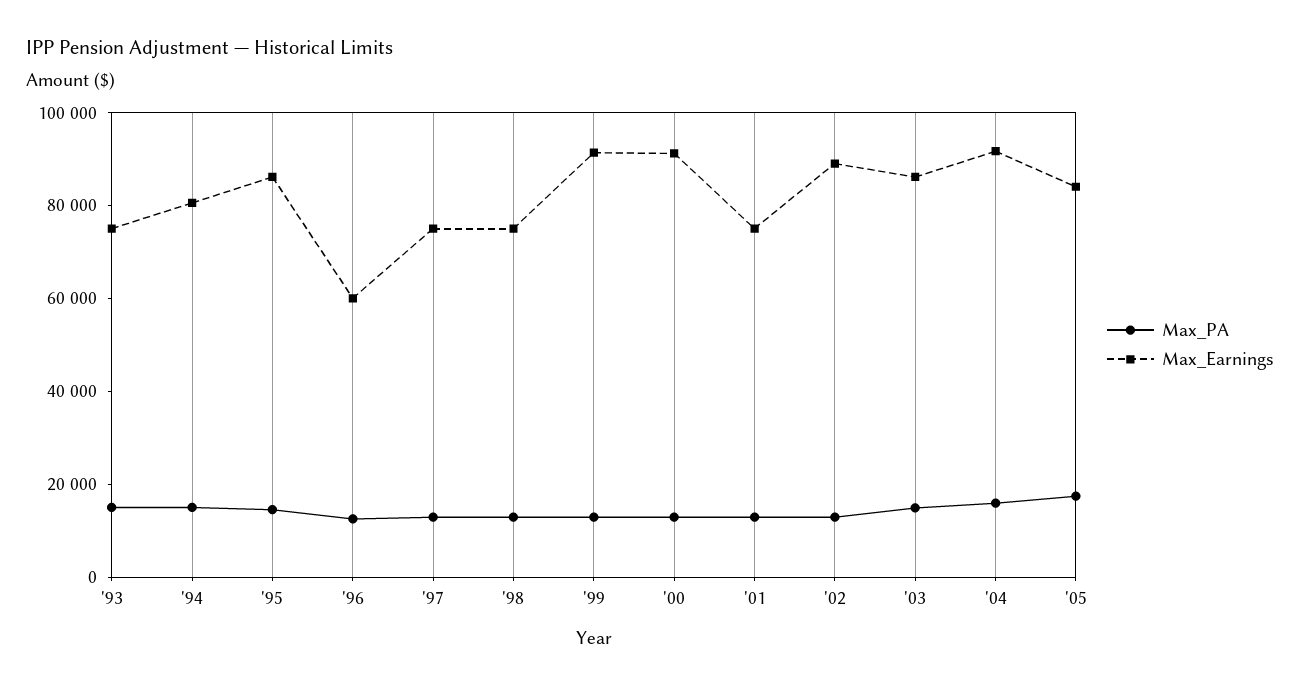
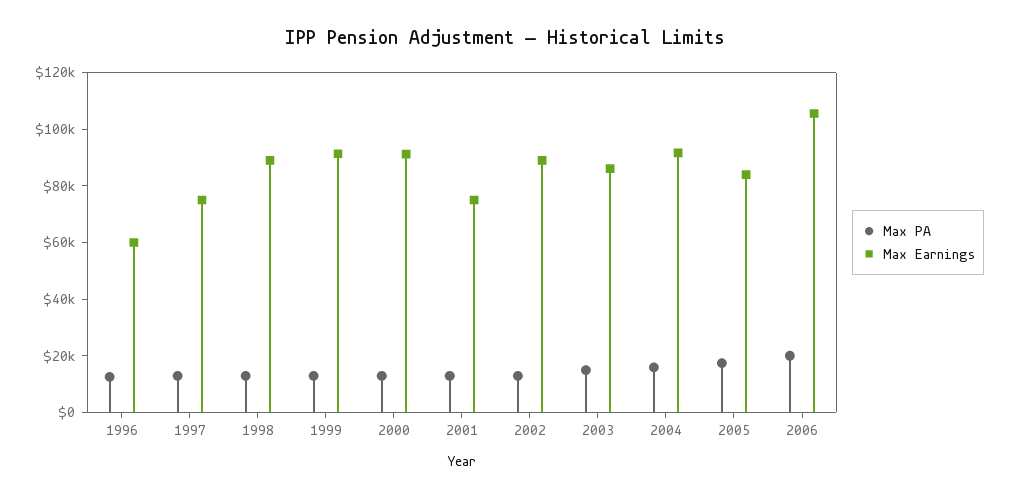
Max_PA, '93: 15000 -> none
Max_Earnings, '93: 75000 -> none
Max_PA, '94: 15000 -> none
Max_Earnings, '94: 80000 -> none
Max_PA, '95: 15000 -> none
Max_Earnings, '95: 85000 -> none
Max_Earnings, '98: 75000 -> 90000
Max_PA, 2006: none -> 20000
Max_Earnings, 2006: none -> 105000

